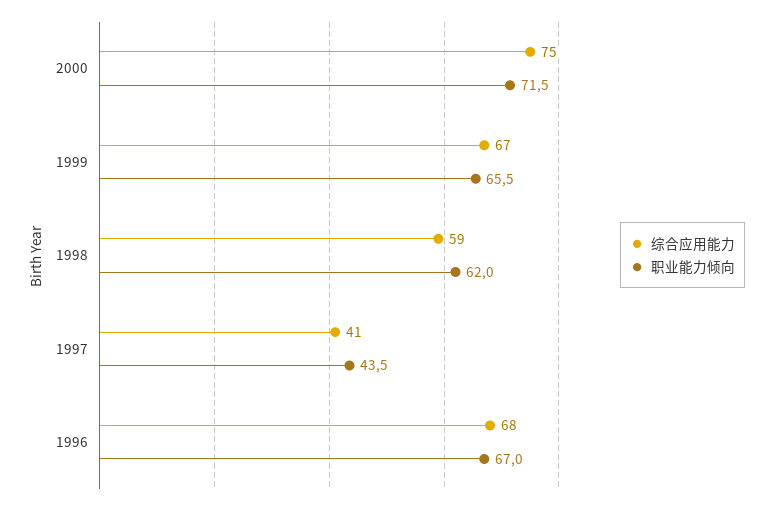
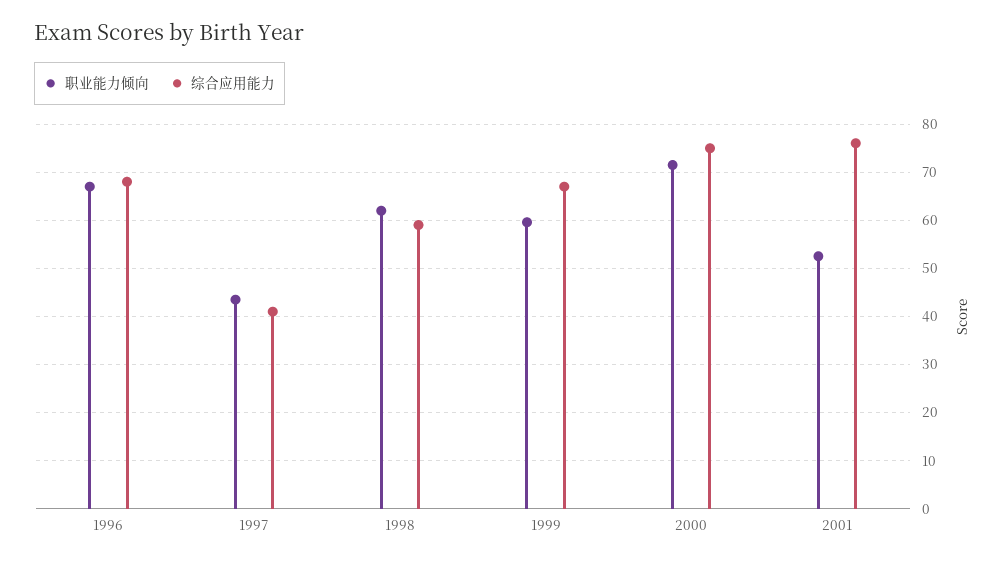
职业能力倾向, 1999: 65.5 -> 60
职业能力倾向, 2001: none -> 52
综合应用能力, 2001: none -> 76

